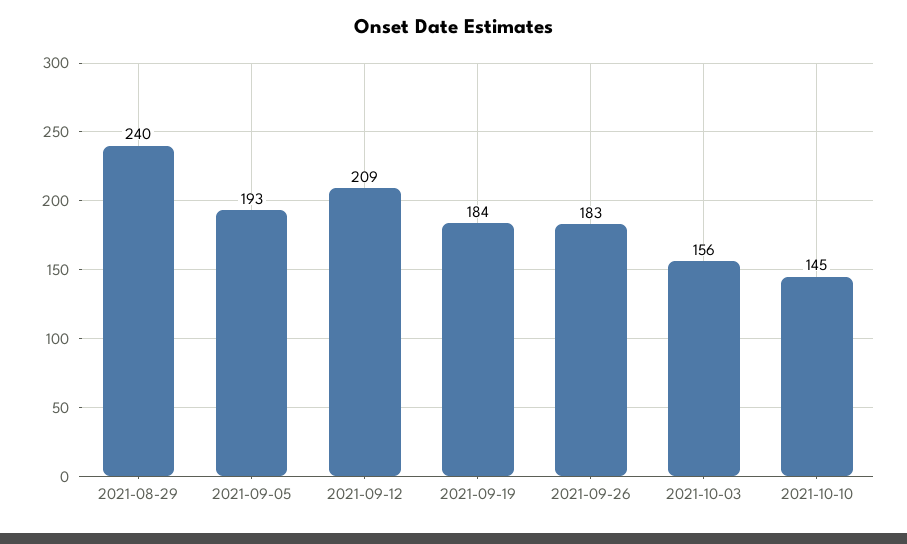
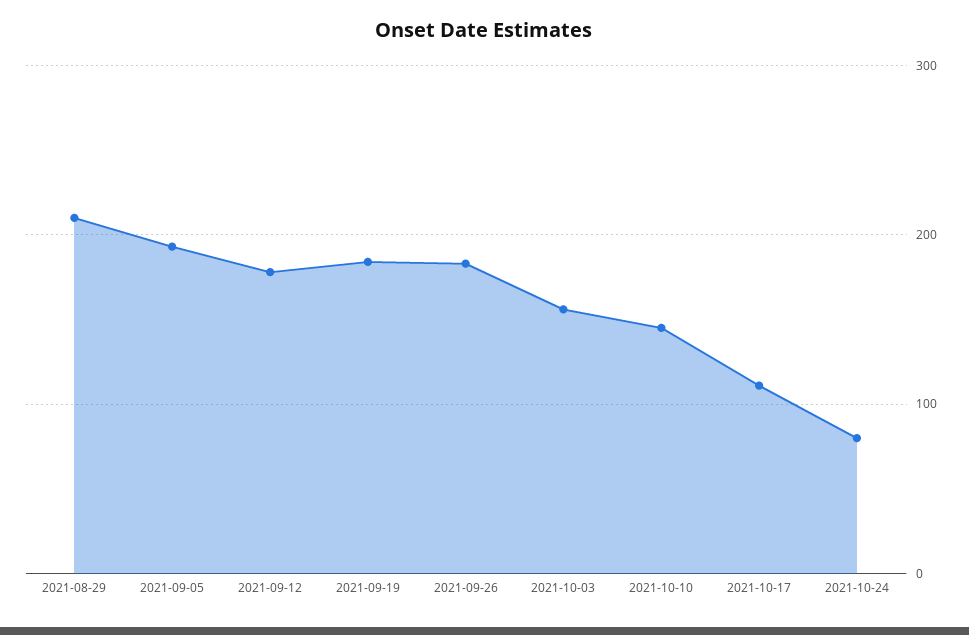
2021-08-29: 240 -> 210
2021-09-12: 209 -> 180
2021-10-17: none -> 110
2021-10-24: none -> 80

